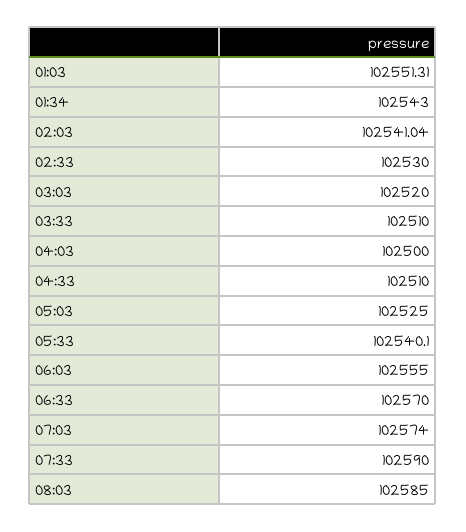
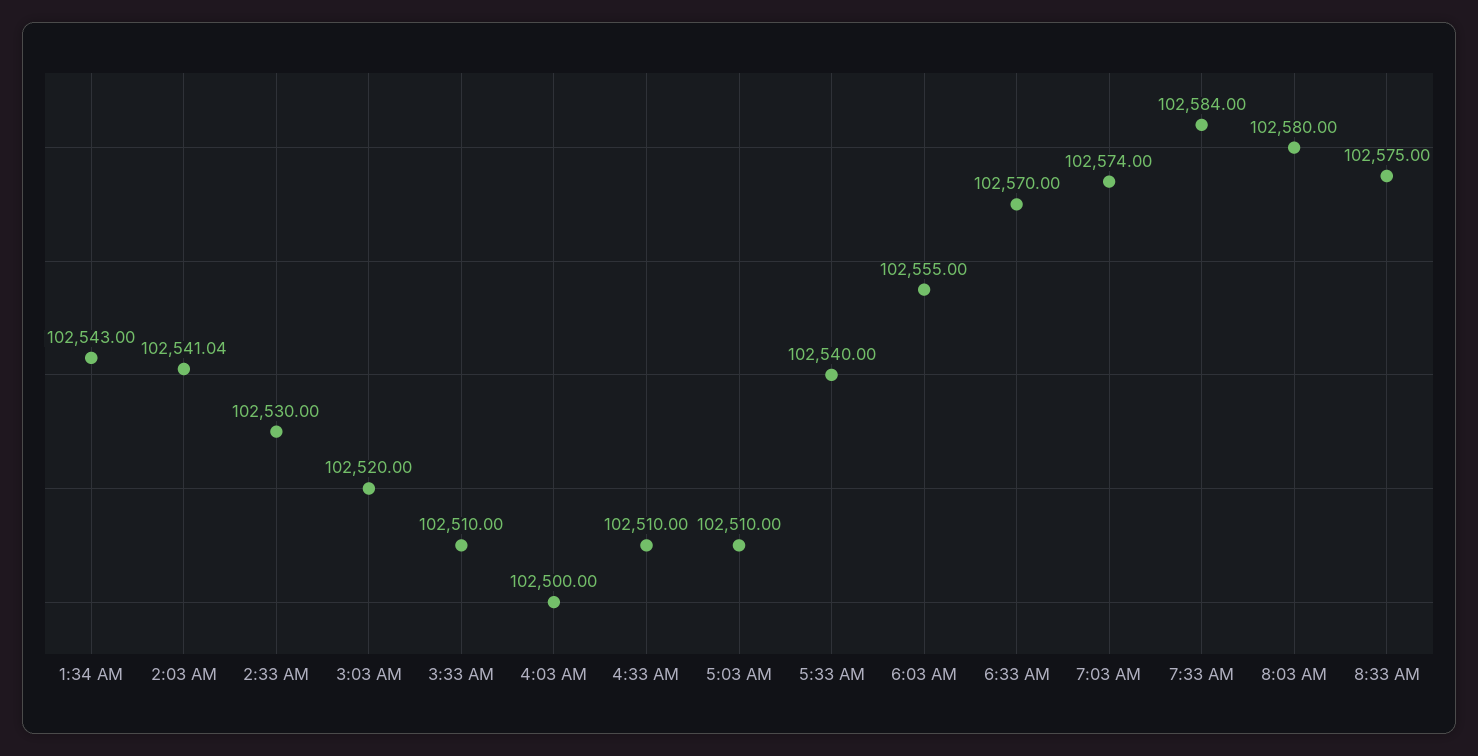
01:03: 102551.31 -> none
05:03: 102525 -> 102510
05:33: 102540.1 -> 102540
07:33: 102590 -> 102584
08:03: 102585 -> 102580
8:33 AM: none -> 102575

